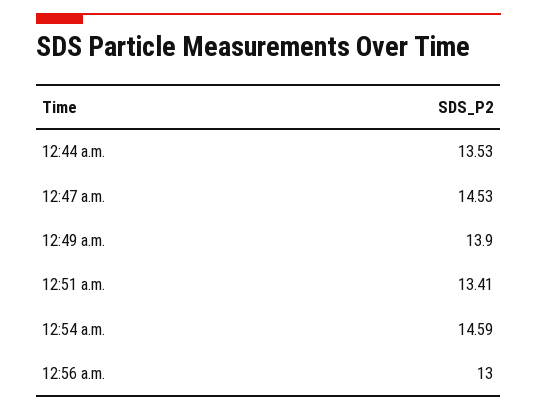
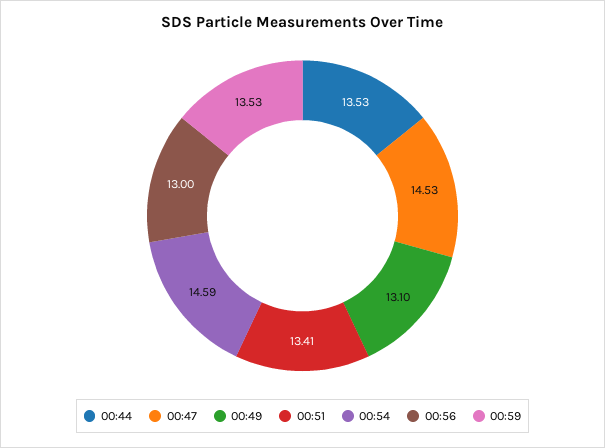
12:49 a.m.: 13.9 -> 13.1
00:59: none -> 13.53

